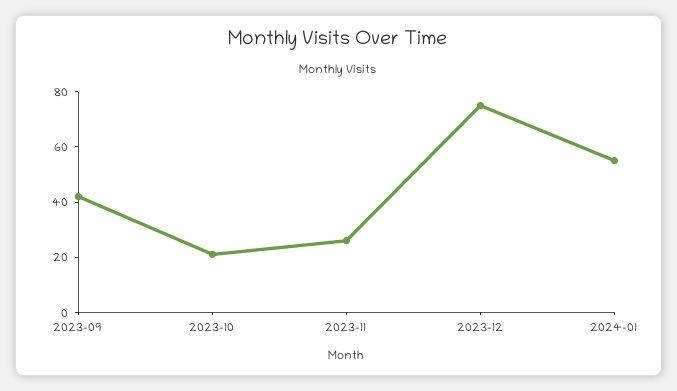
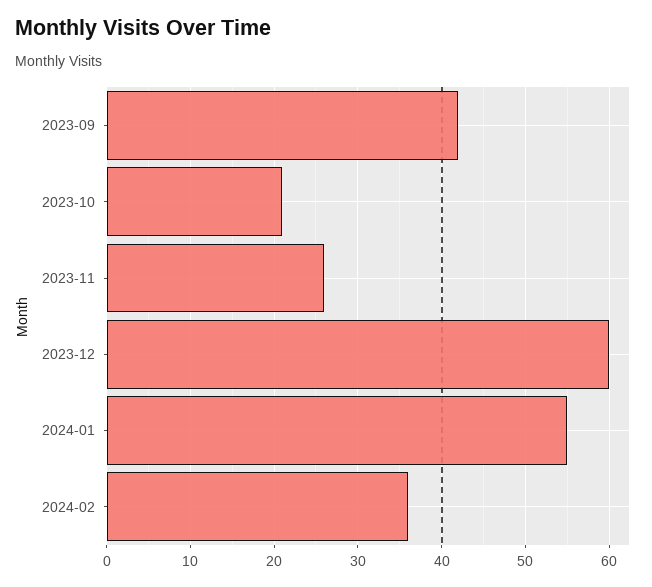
2023-12: 75 -> 60
2024-02: none -> 36

